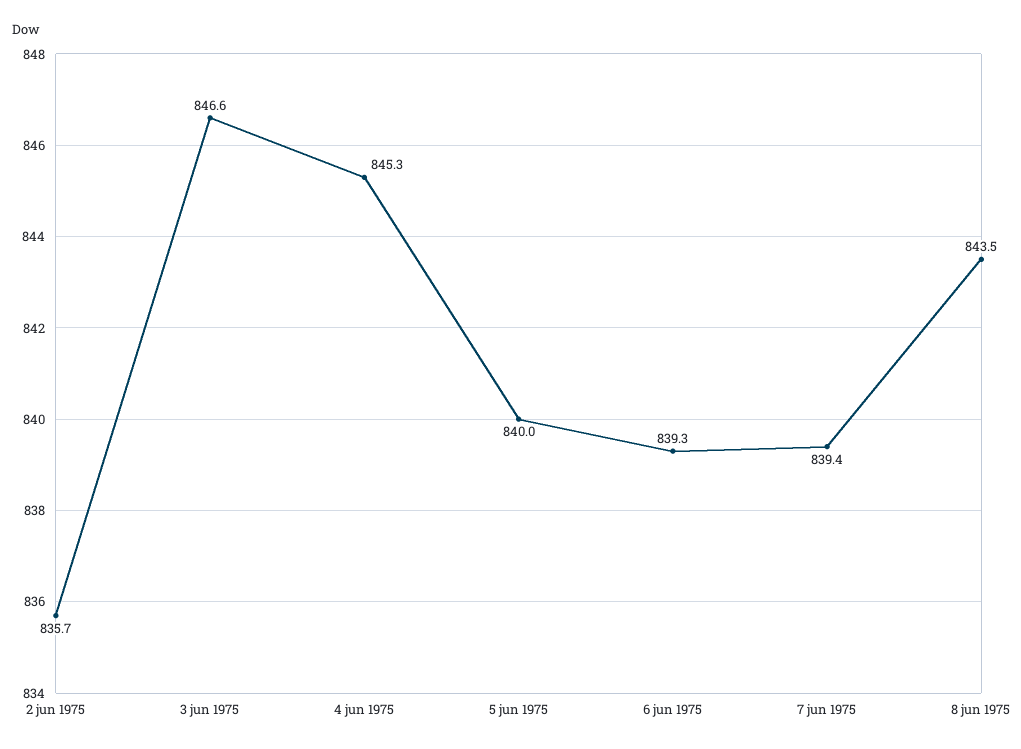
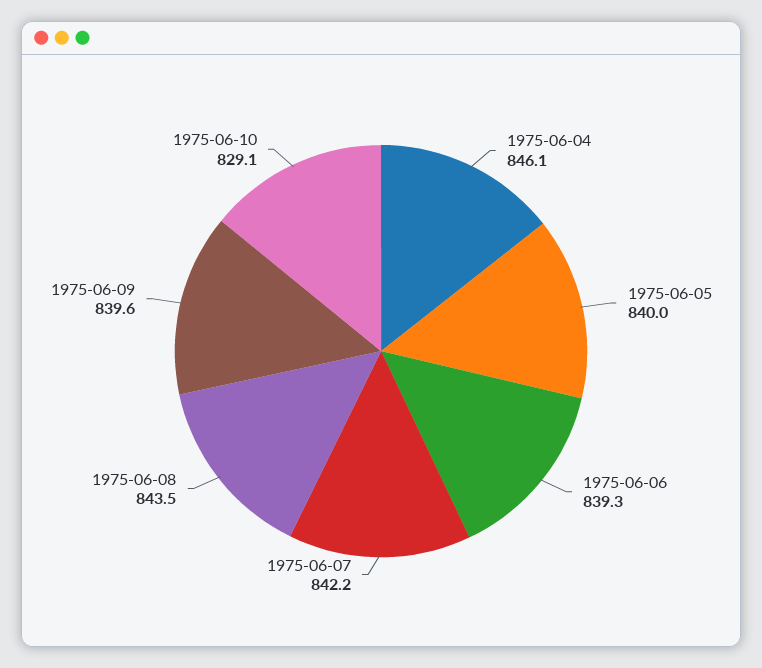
2 jun 1975: 835.7 -> none
3 jun 1975: 846.6 -> none
4 jun 1975: 845.3 -> 846.1
7 jun 1975: 839.4 -> 842.2
1975-06-09: none -> 839.6
1975-06-10: none -> 829.1

